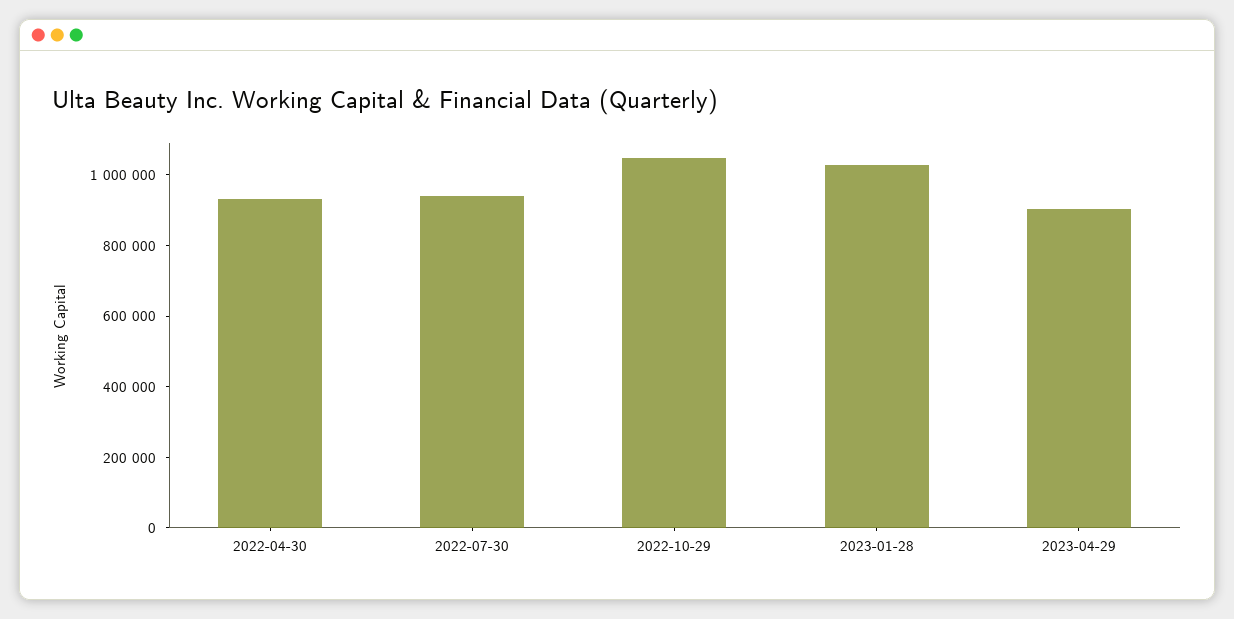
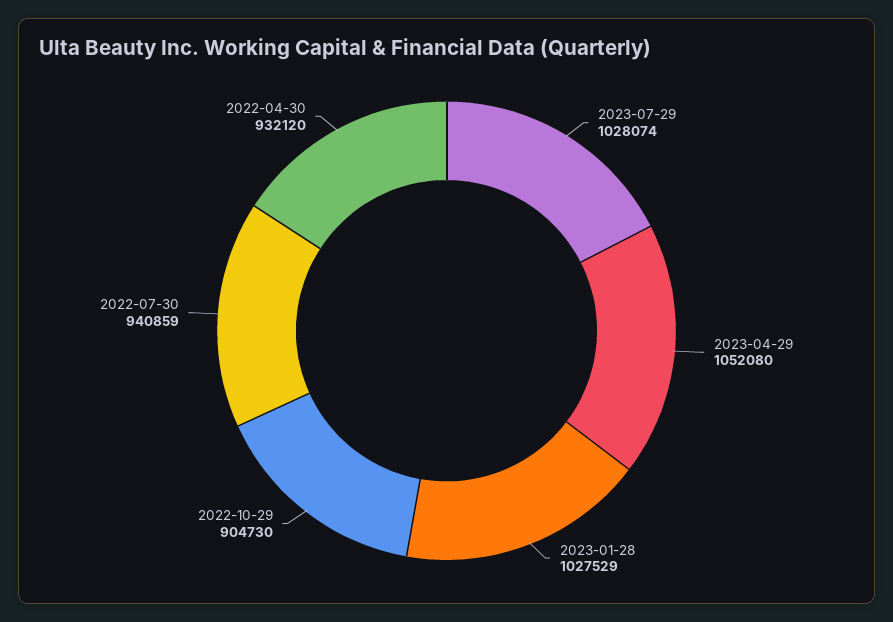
2022-10-29: 1050000 -> 904730
2023-04-29: 900000 -> 1052080
2023-07-29: none -> 1028074

